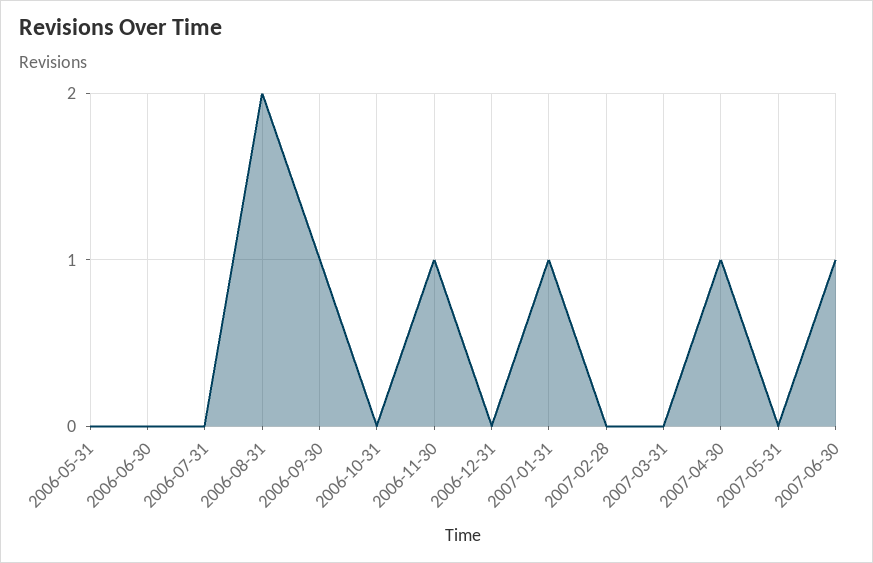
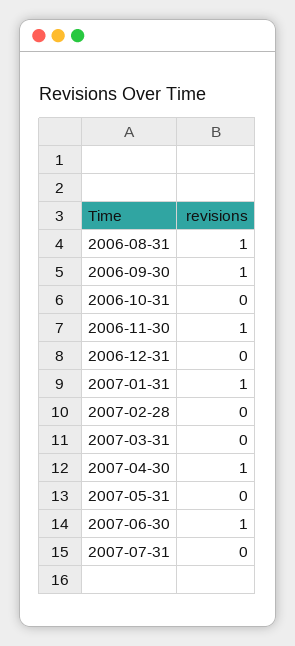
2006-05-31: 0 -> none
2006-06-30: 0 -> none
2006-07-31: 0 -> none
2006-08-31: 2 -> 1
2007-07-31: none -> 0

